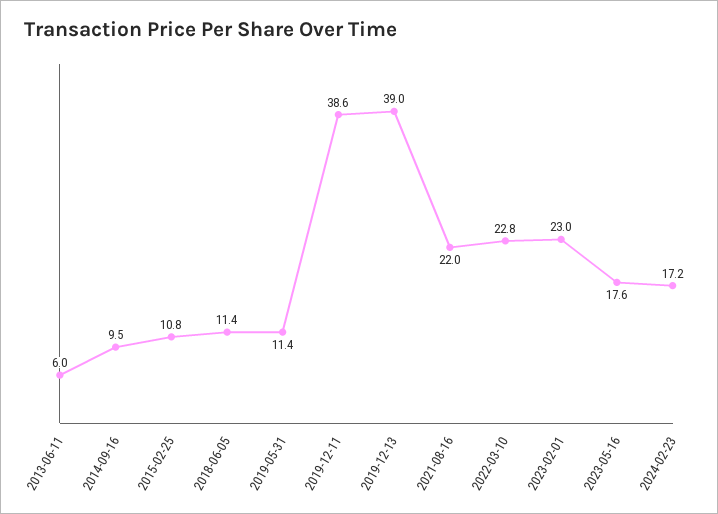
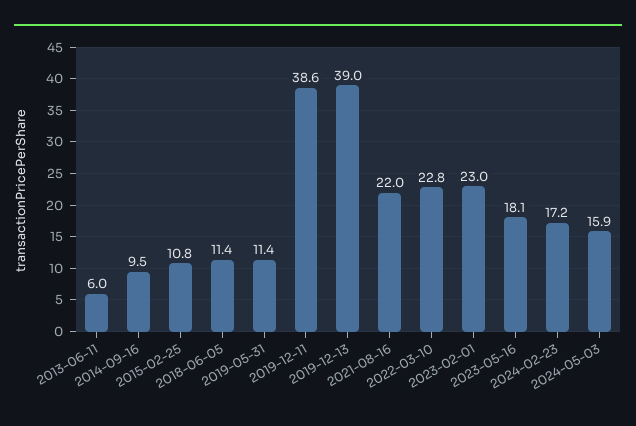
2023-05-16: 17.6 -> 18.1
2024-05-03: none -> 15.9

